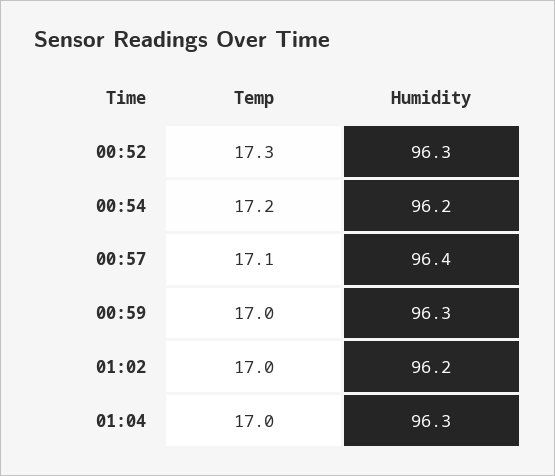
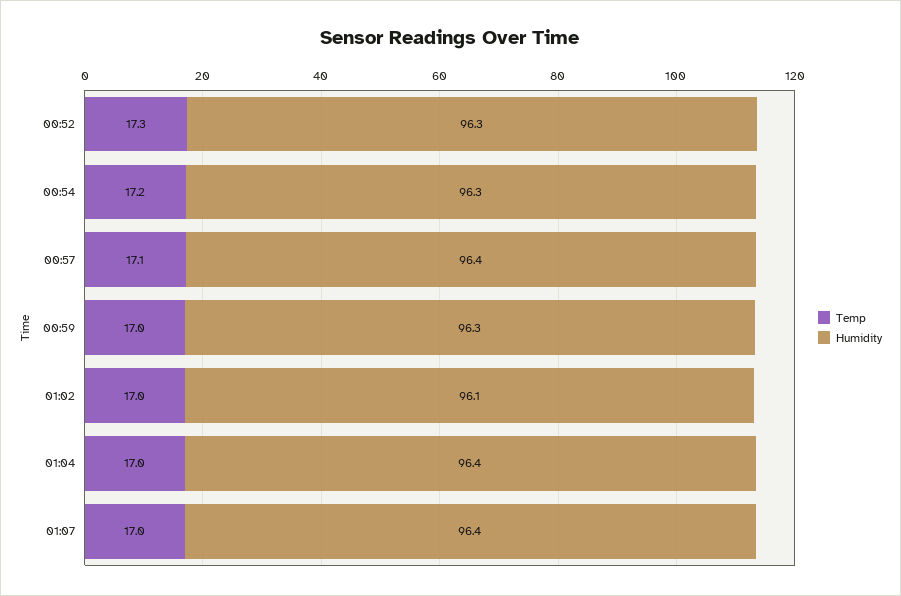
Humidity, 00:54: 96.2 -> 96.3
Humidity, 01:02: 96.2 -> 96.1
Humidity, 01:04: 96.3 -> 96.4
Temp, 01:07: none -> 17
Humidity, 01:07: none -> 96.4

